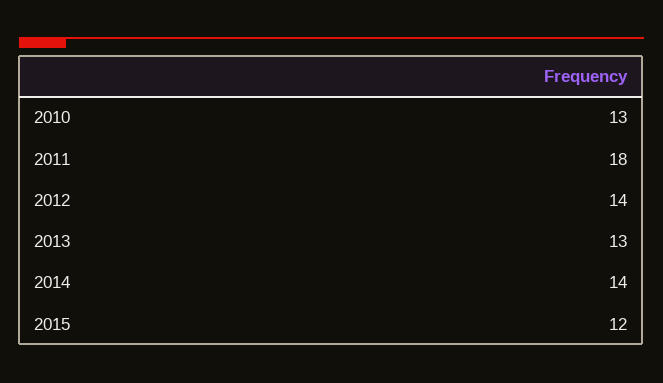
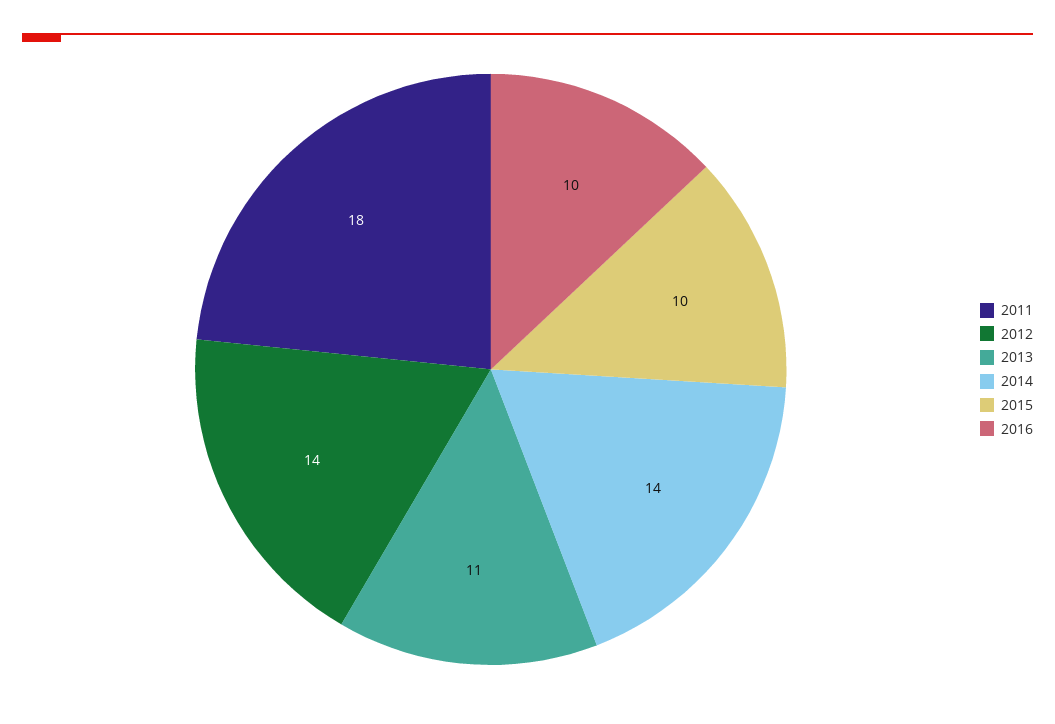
2010: 13 -> none
2013: 13 -> 11
2015: 12 -> 10
2016: none -> 10

